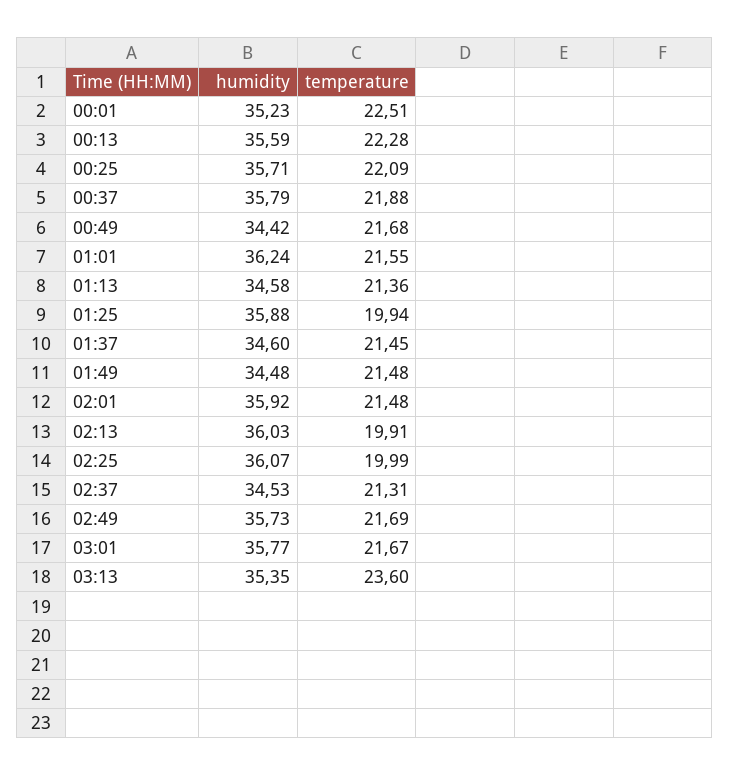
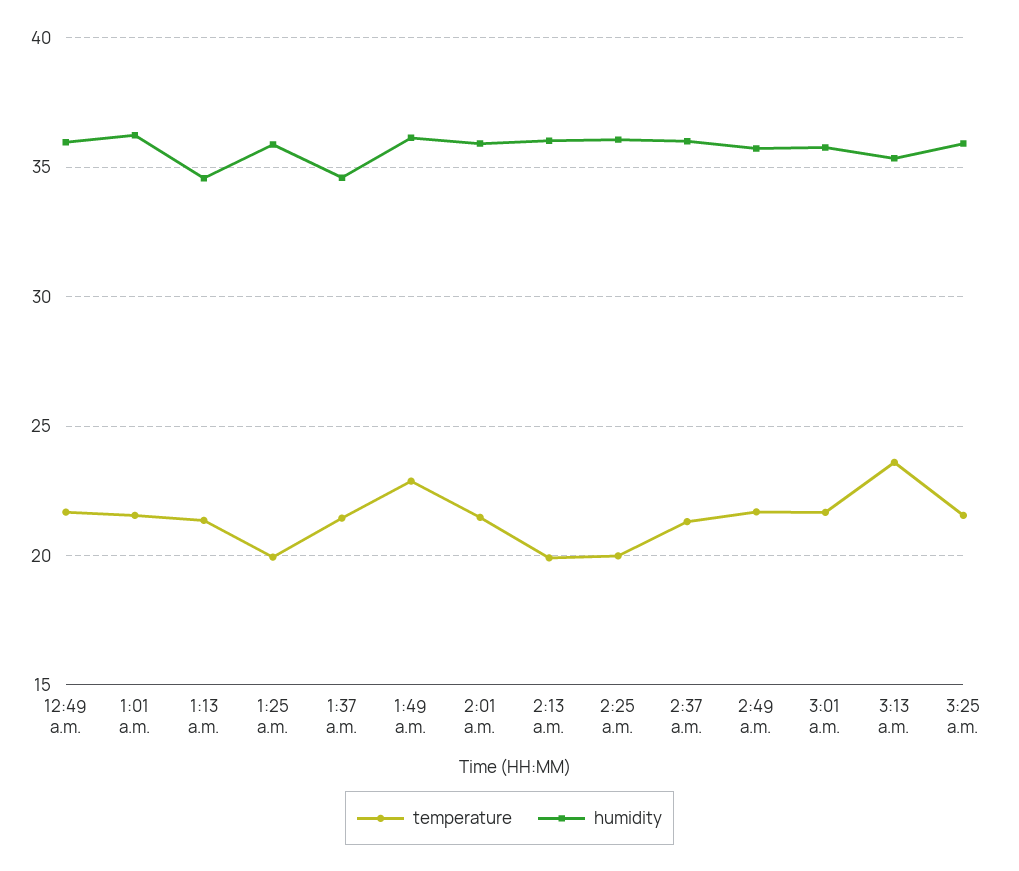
humidity, 00:01: 35.23 -> none
temperature, 00:01: 22.51 -> none
humidity, 00:13: 35.59 -> none
temperature, 00:13: 22.28 -> none
humidity, 00:25: 35.71 -> none
temperature, 00:25: 22.09 -> none
humidity, 00:37: 35.79 -> none
temperature, 00:37: 21.88 -> none
humidity, 00:49: 34.42 -> 36
humidity, 01:49: 34.48 -> 36
temperature, 01:49: 21.48 -> 23
humidity, 02:37: 34.53 -> 36
temperature, 3:25 a.m.: none -> 21.5
humidity, 3:25 a.m.: none -> 36

